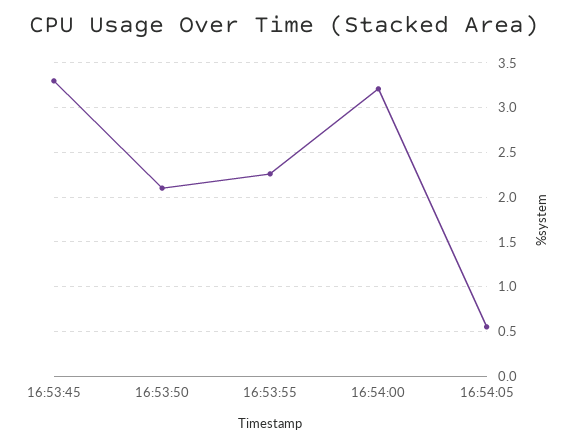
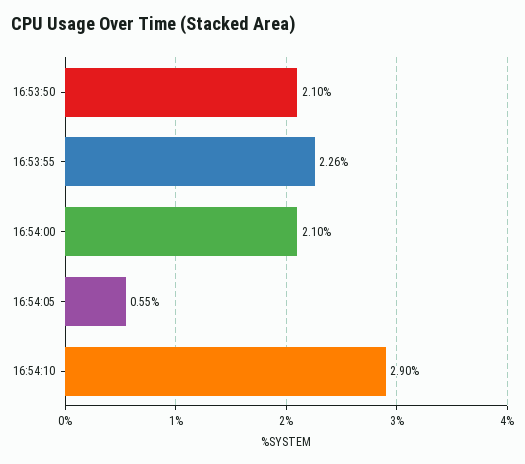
16:53:45: 3.3 -> none
16:54:00: 3.2 -> 2.1
16:54:10: none -> 2.9

